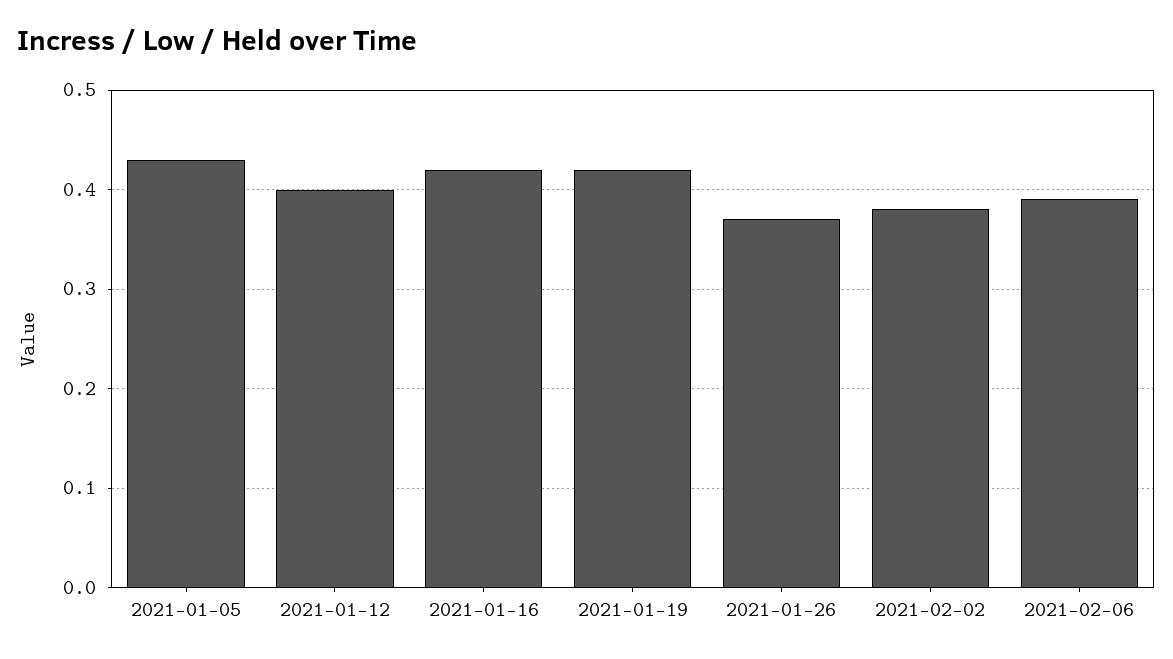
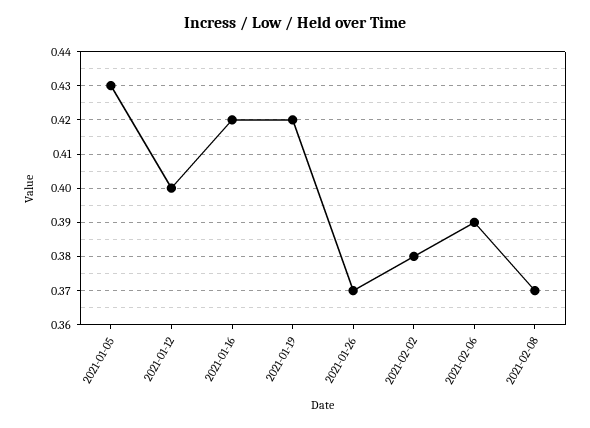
2021-02-08: none -> 0.37

